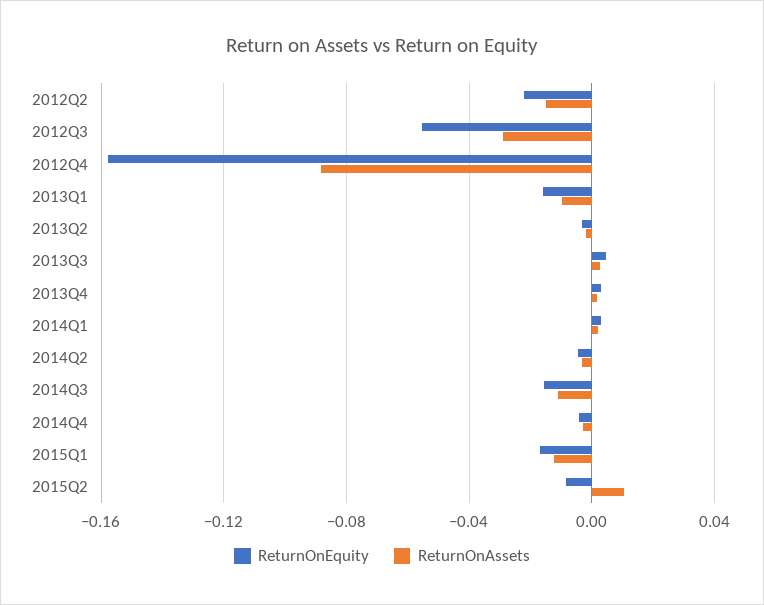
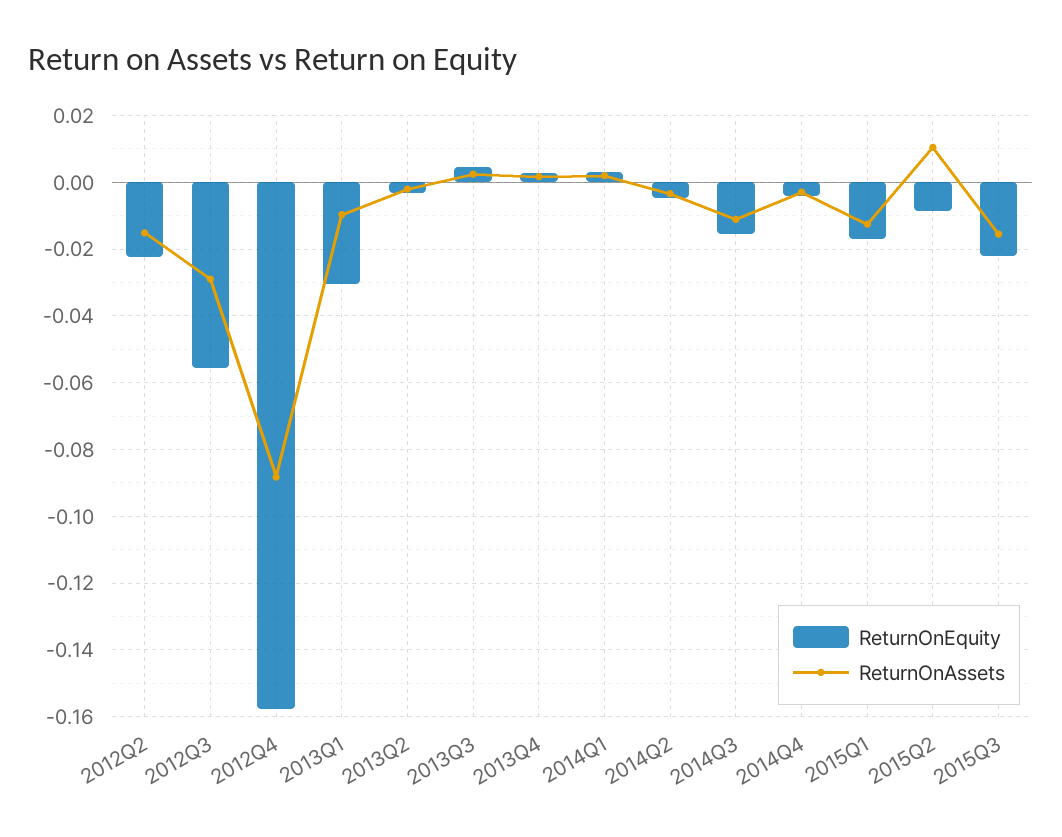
ReturnOnEquity, 2013Q1: -0.015 -> -0.03
ReturnOnEquity, 2015Q3: none -> -0.022
ReturnOnAssets, 2015Q3: none -> -0.016

